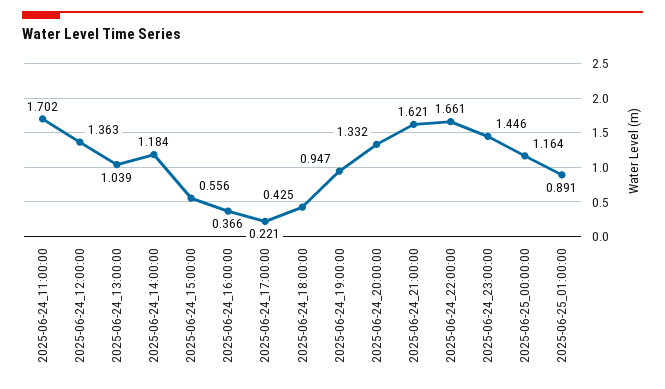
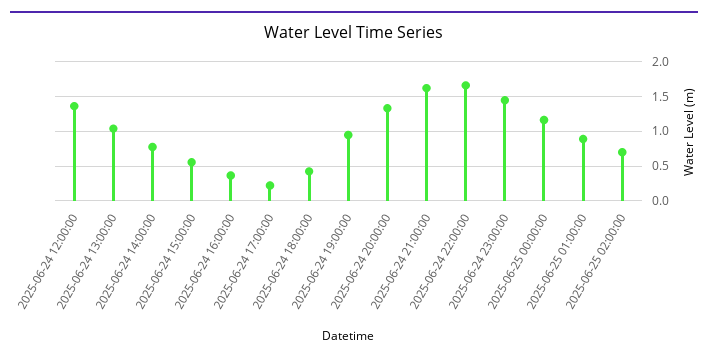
2025-06-24_11:00:00: 1.702 -> none
2025-06-24_14:00:00: 1.184 -> 0.8
2025-06-25 02:00:00: none -> 0.7

